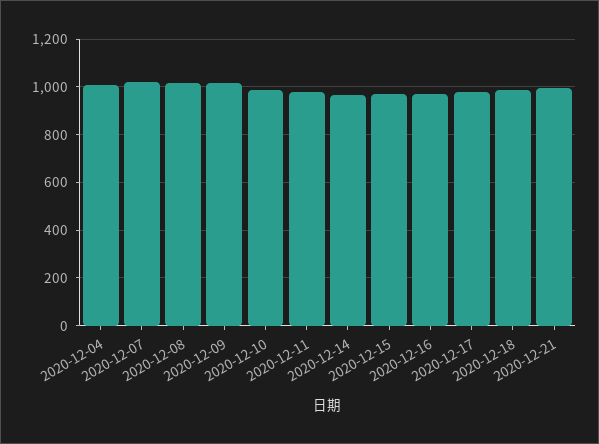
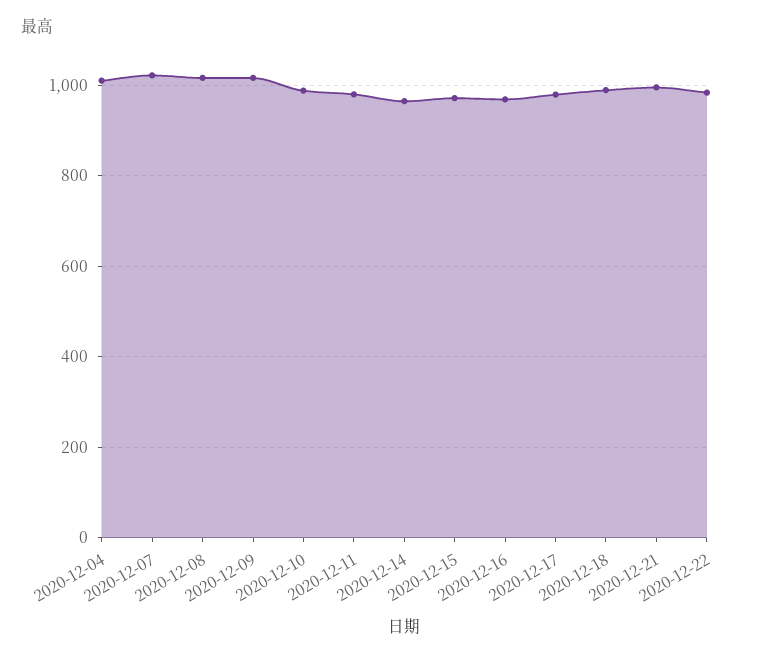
2020-12-22: none -> 980

